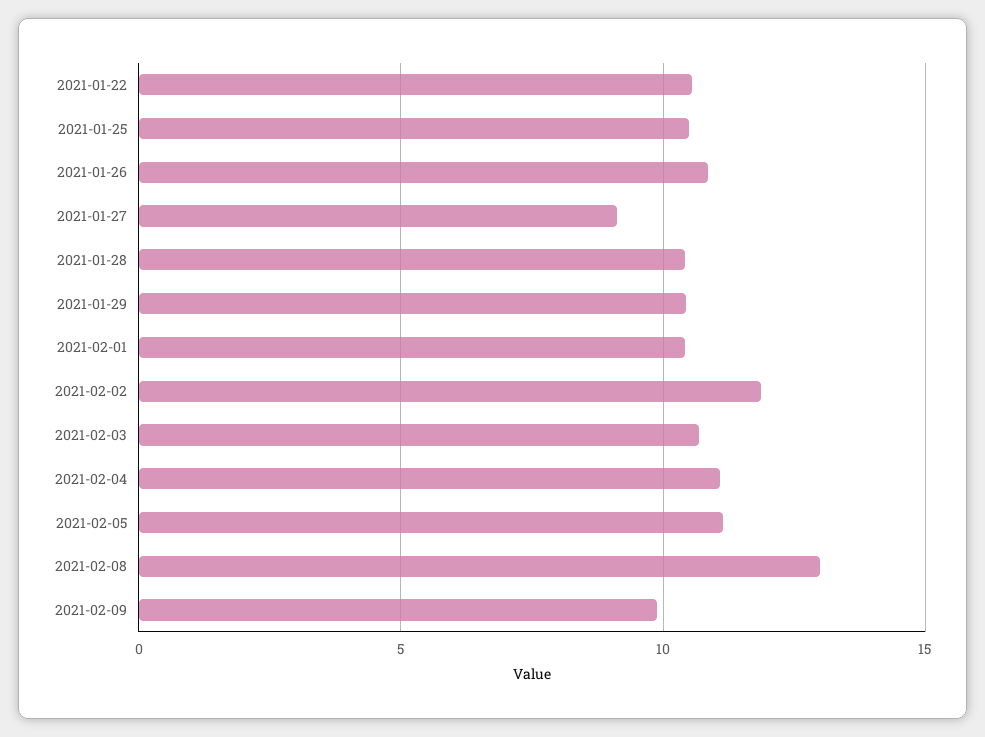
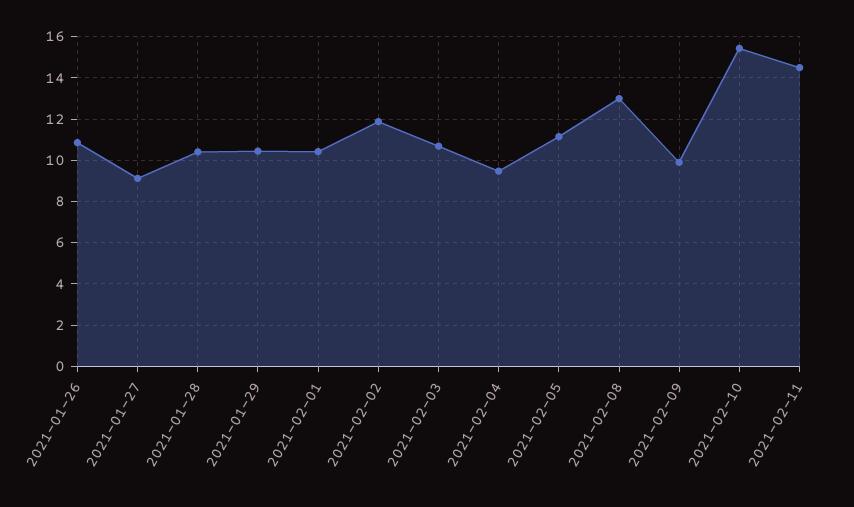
2021-01-22: 10.5 -> none
2021-01-25: 10.5 -> none
2021-02-04: 11 -> 9.5
2021-02-10: none -> 15.5
2021-02-11: none -> 14.5

